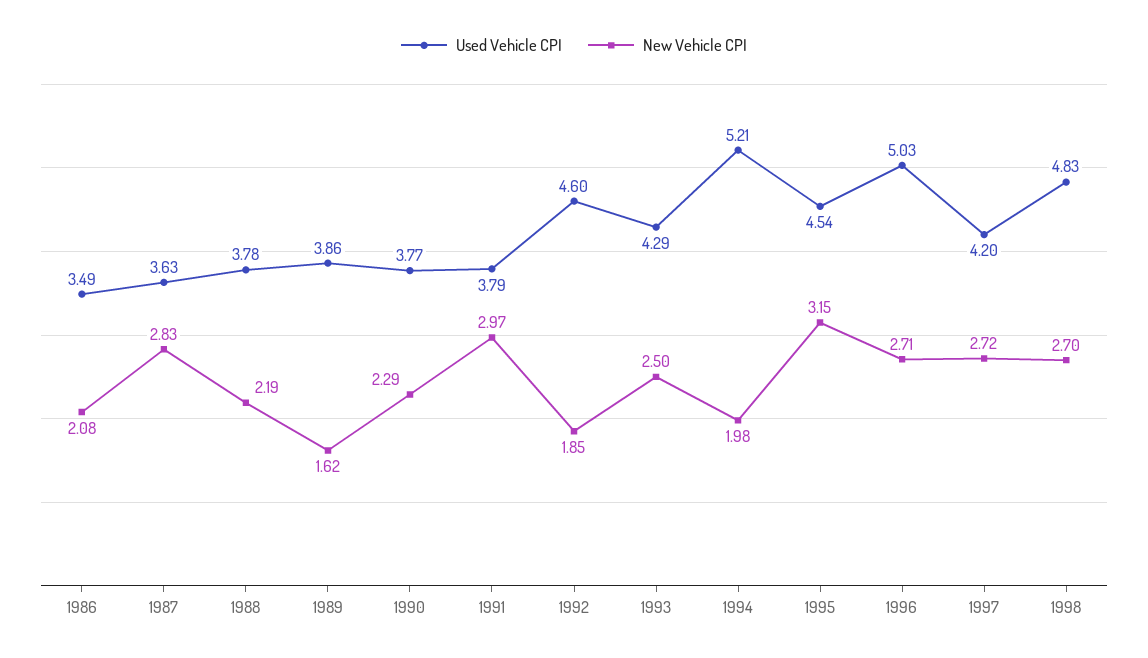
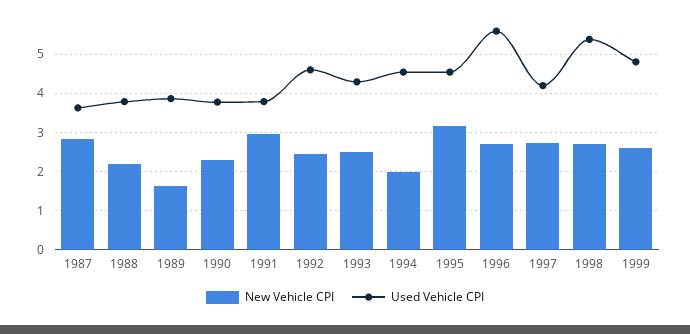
Used Vehicle CPI, 1986: 3.49 -> none
New Vehicle CPI, 1986: 2.08 -> none
New Vehicle CPI, 1992: 1.85 -> 2.4
Used Vehicle CPI, 1994: 5.21 -> 4.6
Used Vehicle CPI, 1996: 5.03 -> 5.6
Used Vehicle CPI, 1998: 4.83 -> 5.4
New Vehicle CPI, 1999: none -> 2.6
Used Vehicle CPI, 1999: none -> 4.8

